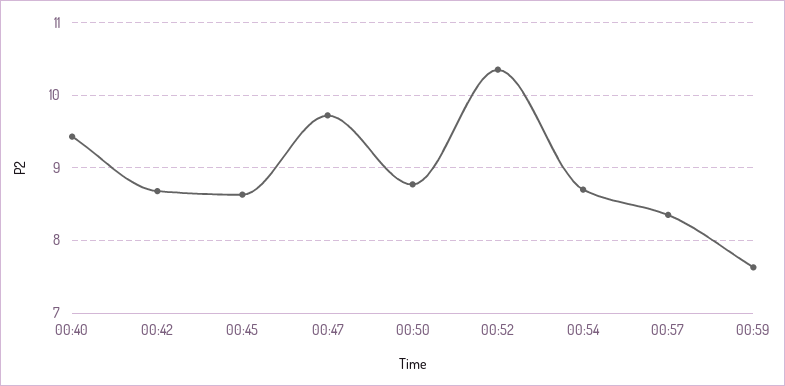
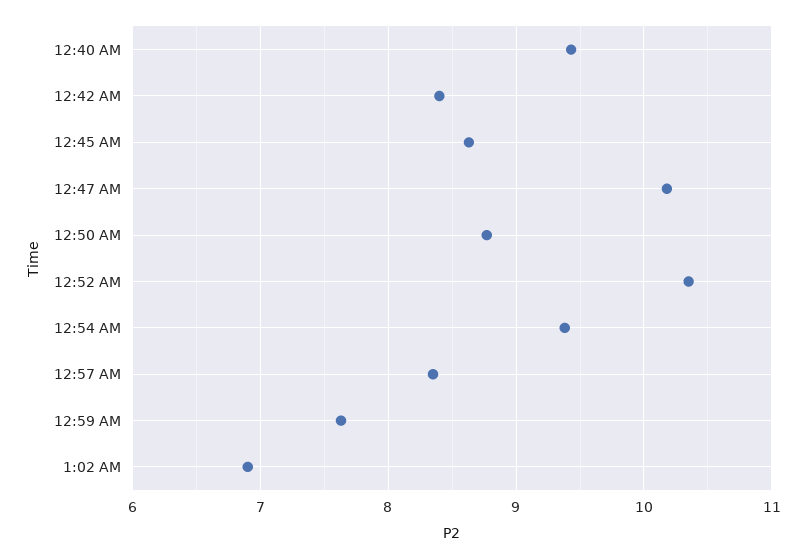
00:42: 8.7 -> 8.4
00:47: 9.7 -> 10.2
00:54: 8.7 -> 9.4
1:02 AM: none -> 6.9

